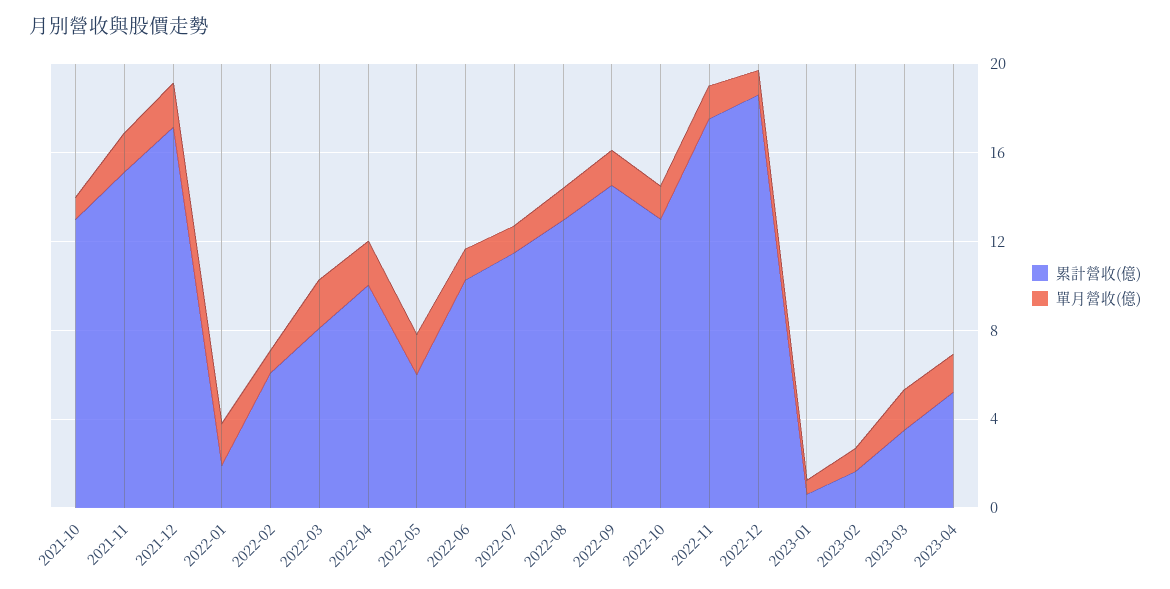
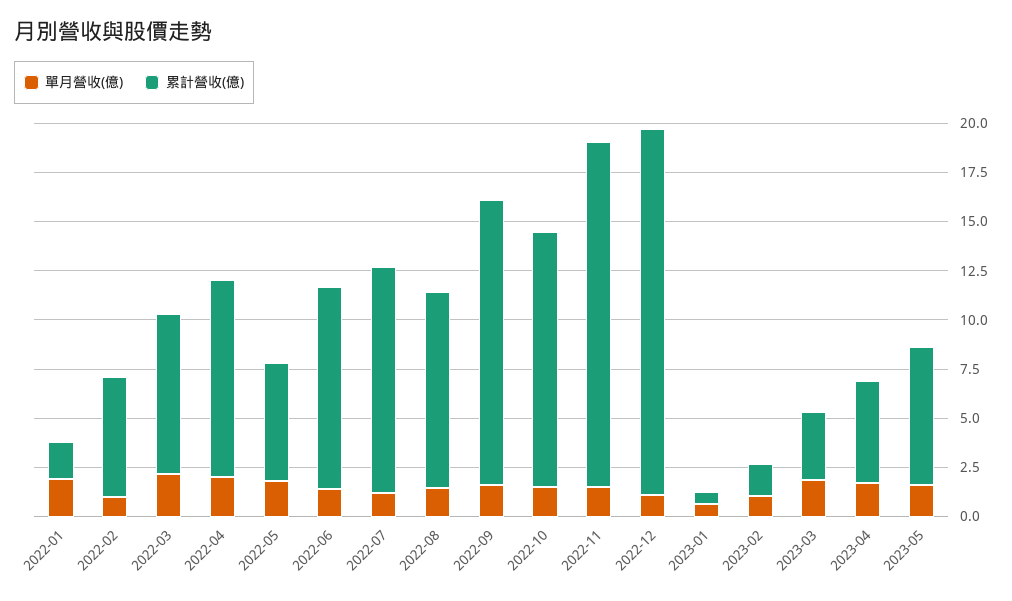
累計營收(億), 2021-10: 13 -> none
單月營收(億), 2021-10: 1 -> none
累計營收(億), 2021-11: 15 -> none
單月營收(億), 2021-11: 2 -> none
累計營收(億), 2021-12: 17 -> none
單月營收(億), 2021-12: 2 -> none
累計營收(億), 2022-08: 13 -> 10
單月營收(億), 2023-05: none -> 1.5
累計營收(億), 2023-05: none -> 7

